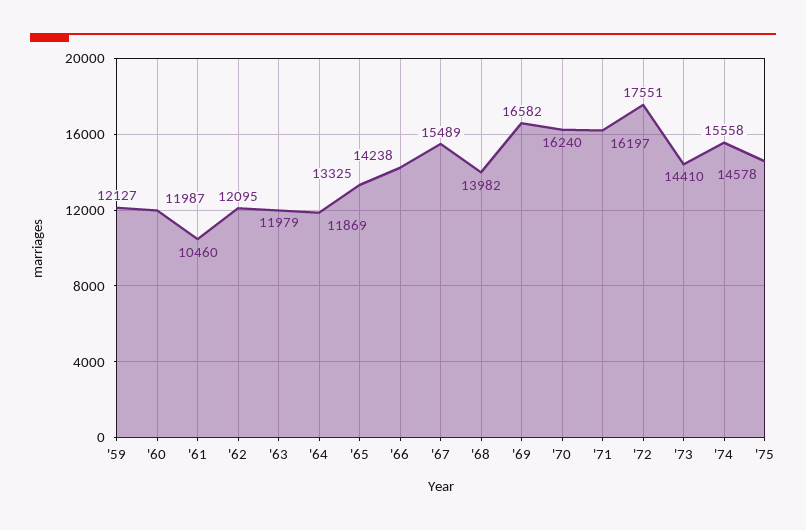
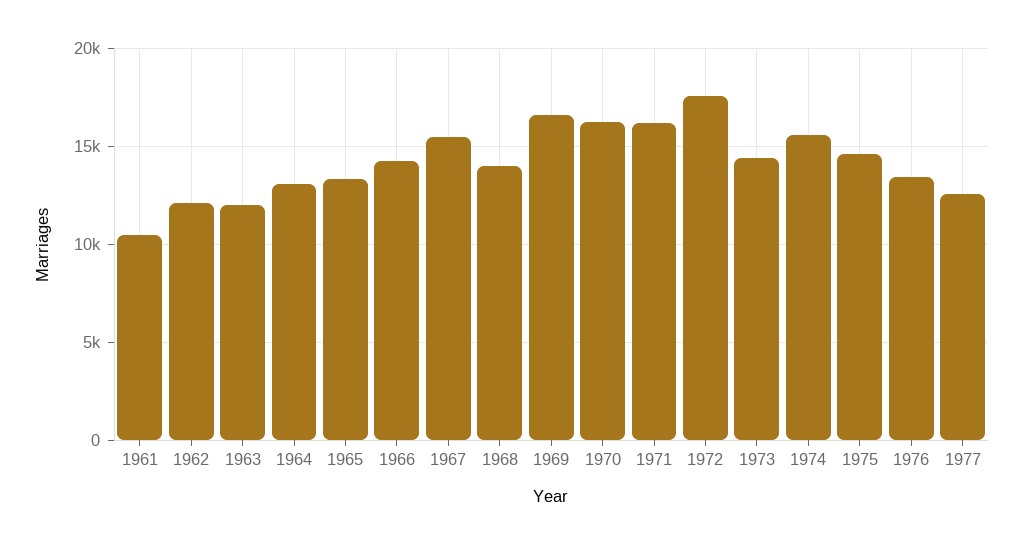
'59: 12127 -> none
'60: 11987 -> none
'64: 11869 -> 13000
1976: none -> 13500
1977: none -> 12500

